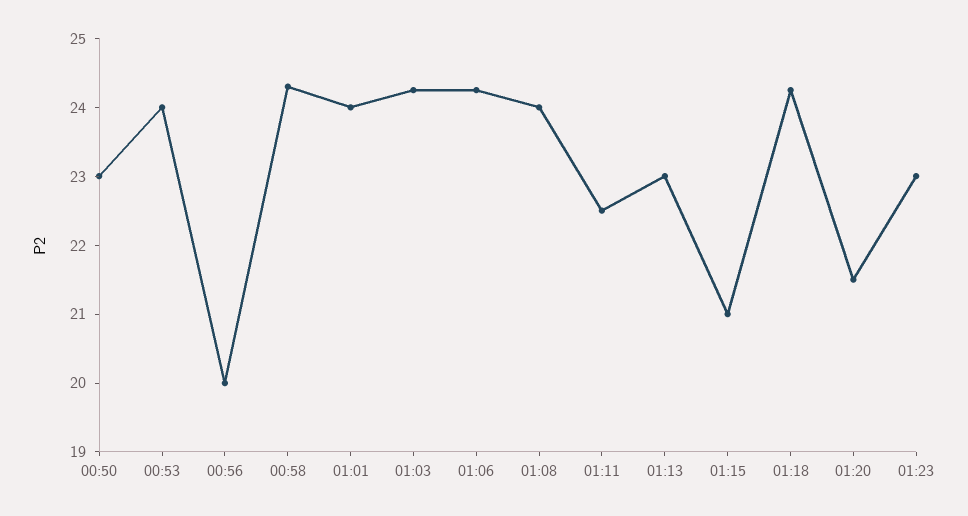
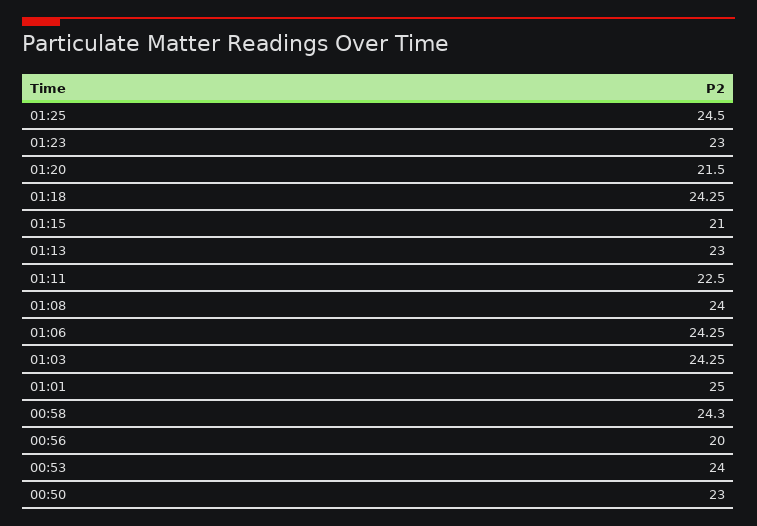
01:01: 24 -> 25
01:25: none -> 24.5

